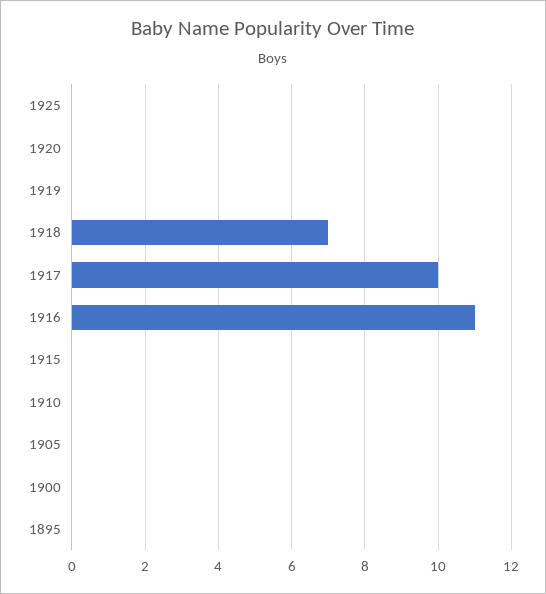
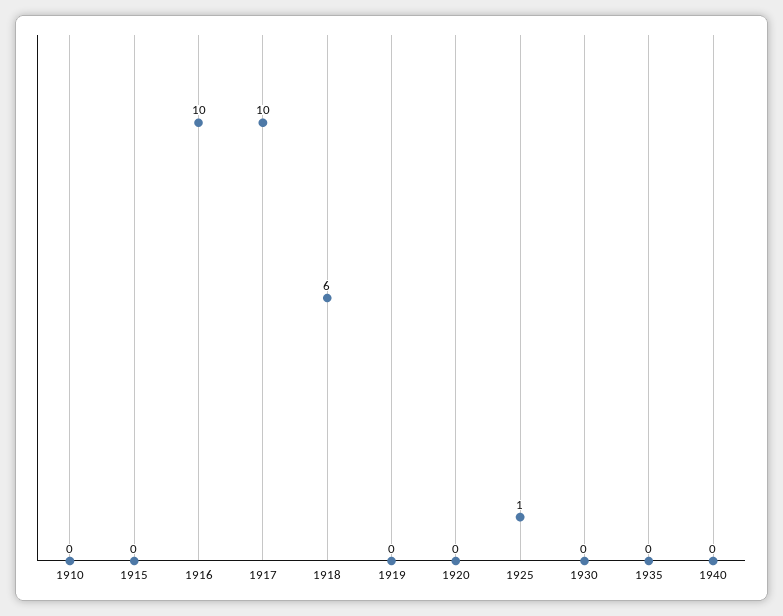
1925: 0 -> 1
1918: 7 -> 6
1916: 11 -> 10
1905: 0 -> none
1900: 0 -> none
1895: 0 -> none
1930: none -> 0
1935: none -> 0
1940: none -> 0

